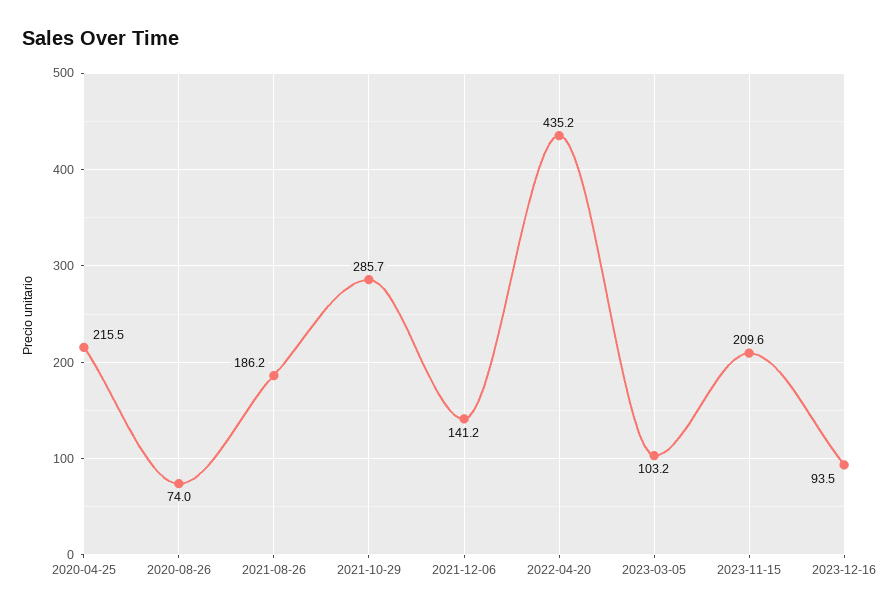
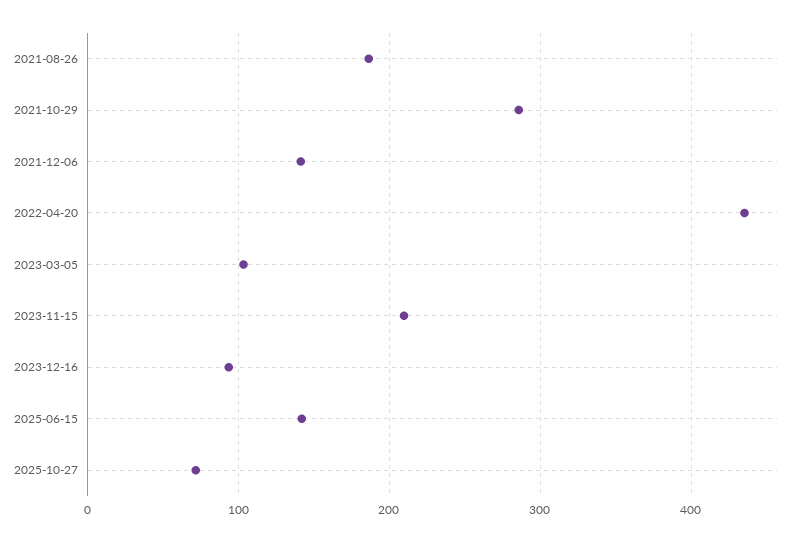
2020-04-25: 215.5 -> none
2020-08-26: 74 -> none
2025-06-15: none -> 140
2025-10-27: none -> 70

